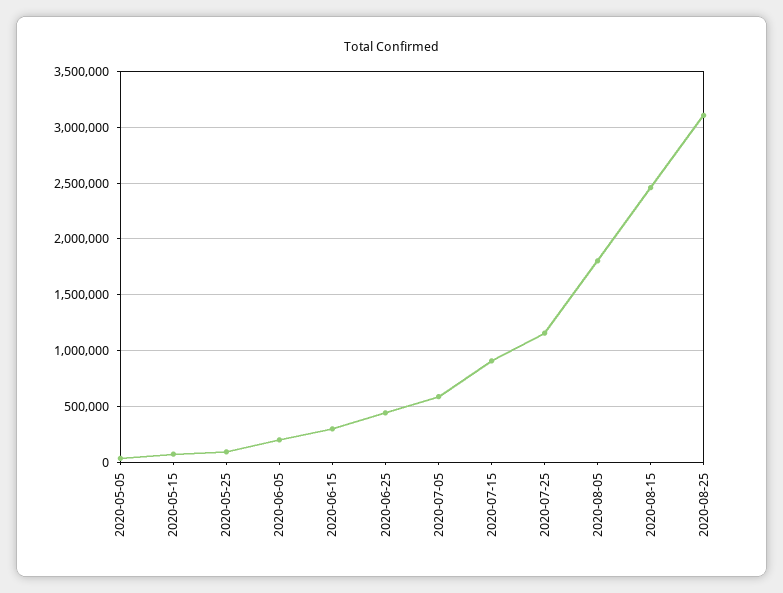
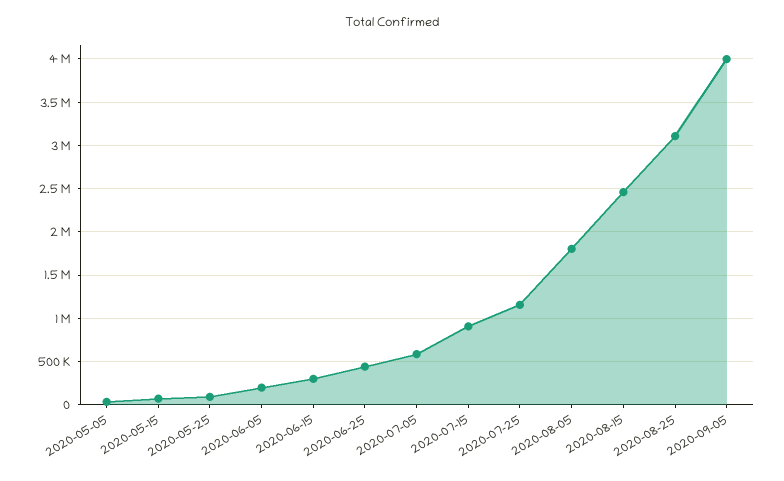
2020-09-05: none -> 4000000

